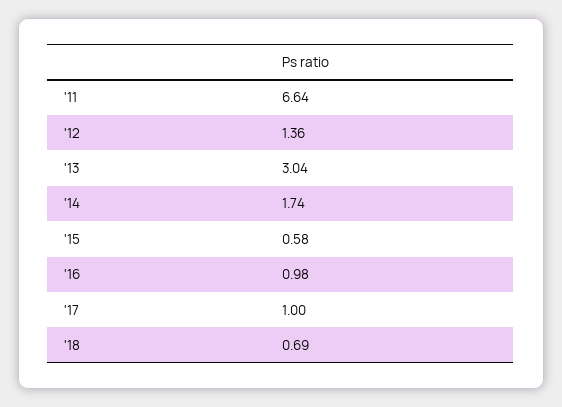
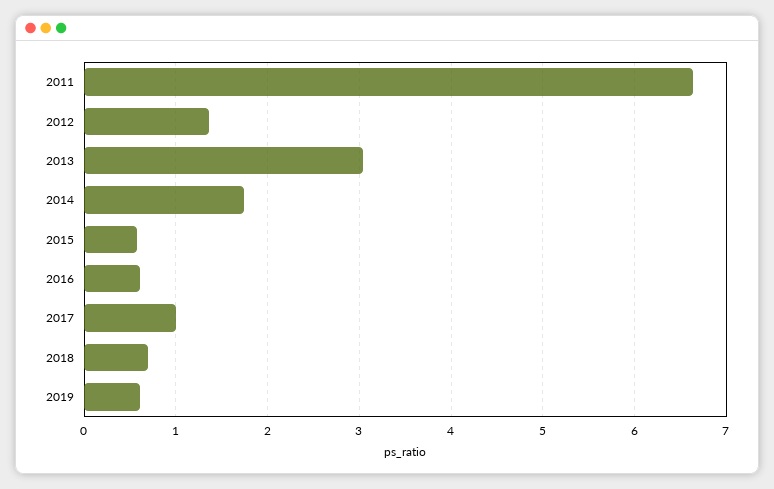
'16: 0.98 -> 0.6
2019: none -> 0.6

